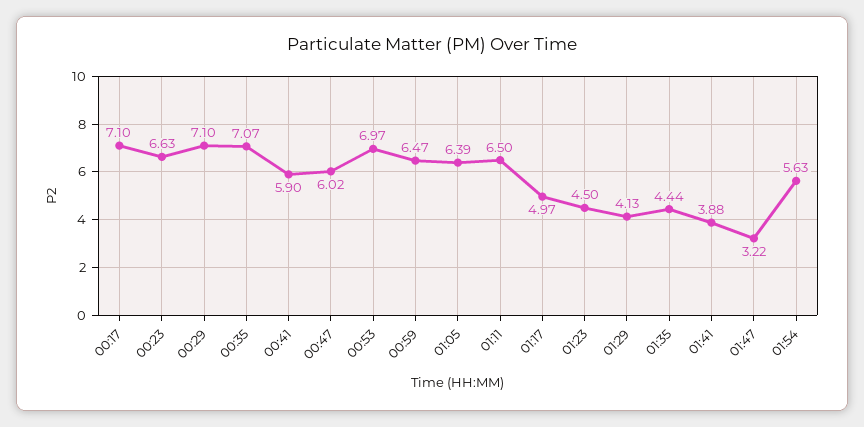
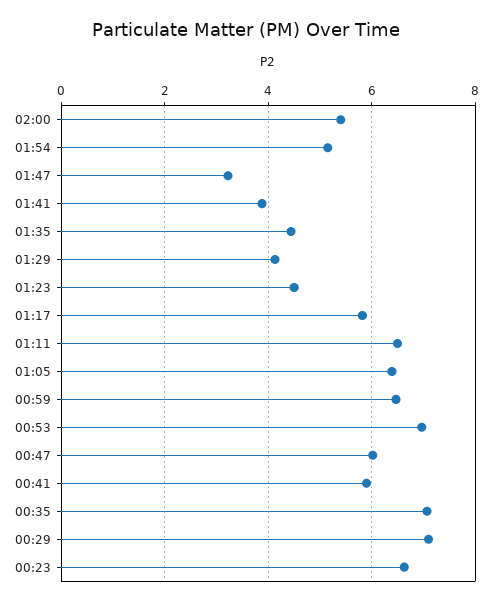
00:17: 7.1 -> none
01:17: 4.97 -> 5.8
01:54: 5.63 -> 5.2
02:00: none -> 5.4

